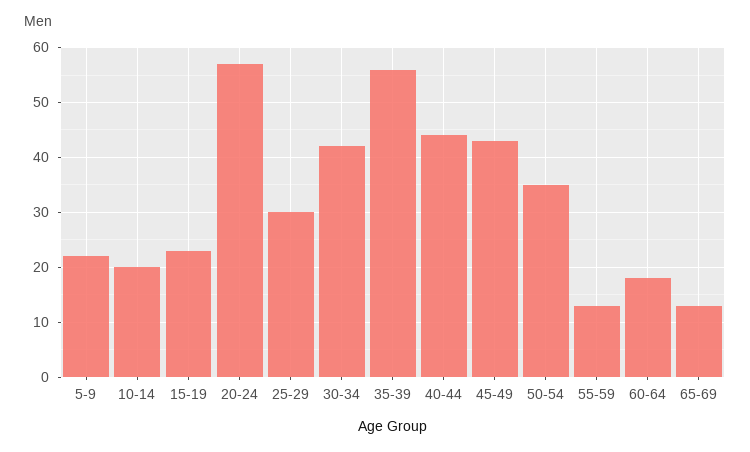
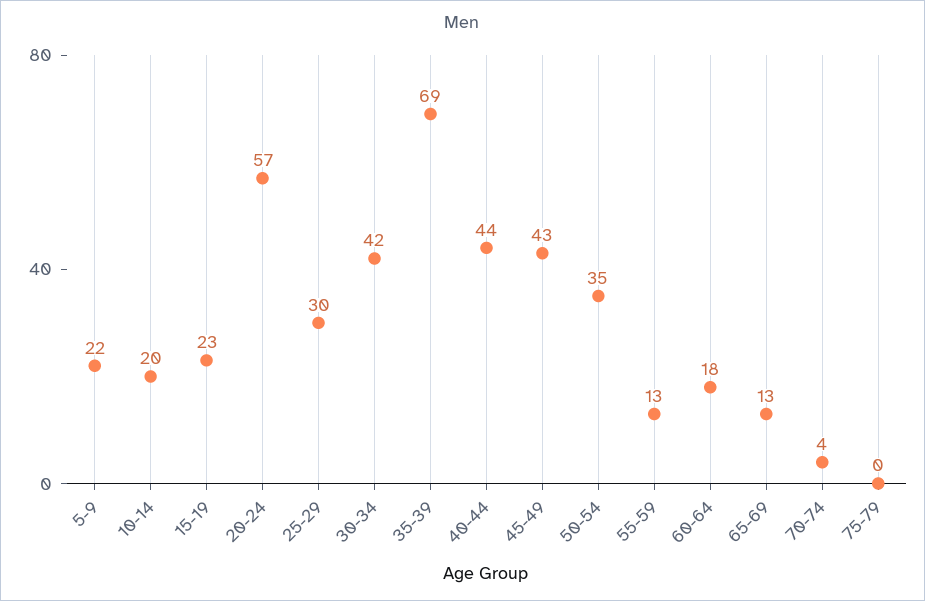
35-39: 55 -> 69
70-74: none -> 4
75-79: none -> 0

